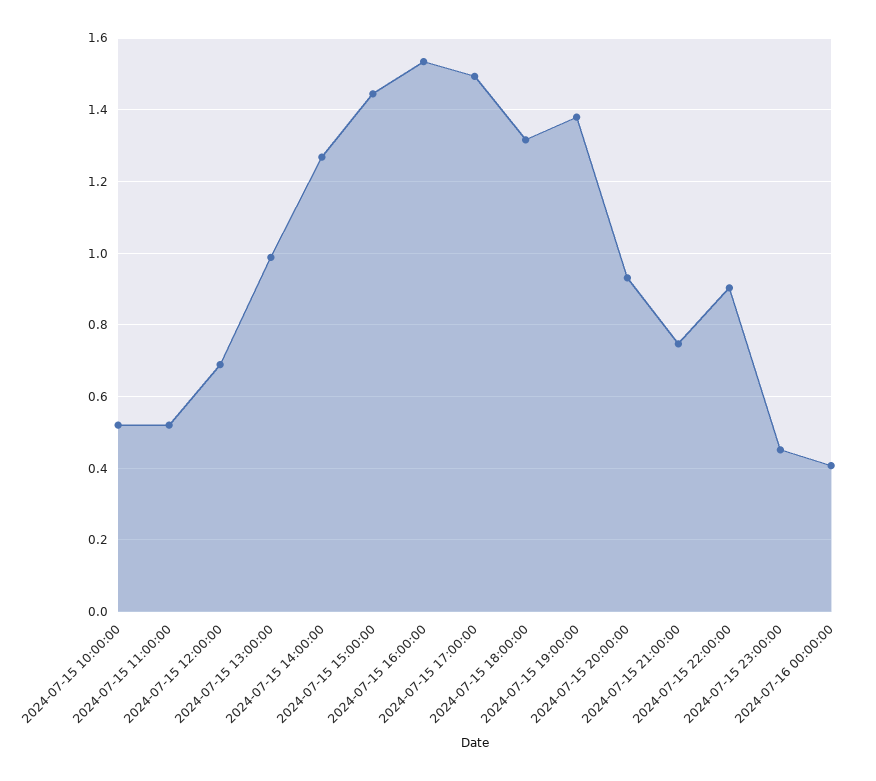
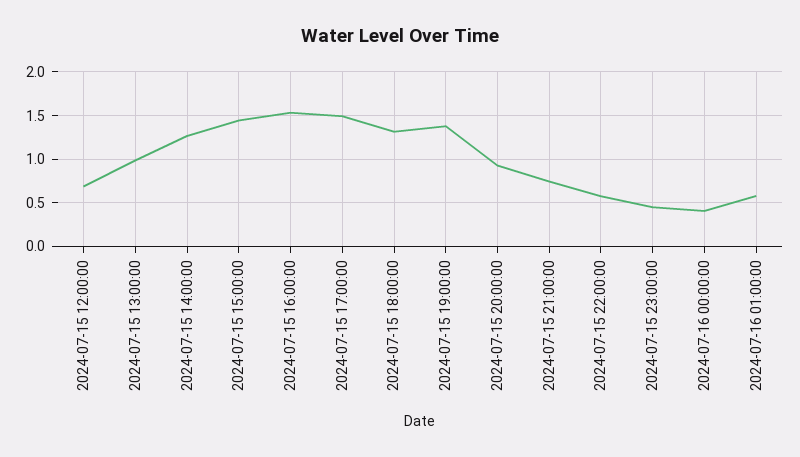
2024-07-15 10:00:00: 0.52 -> none
2024-07-15 11:00:00: 0.52 -> none
2024-07-15 22:00:00: 0.9 -> 0.6
2024-07-16 01:00:00: none -> 0.6

